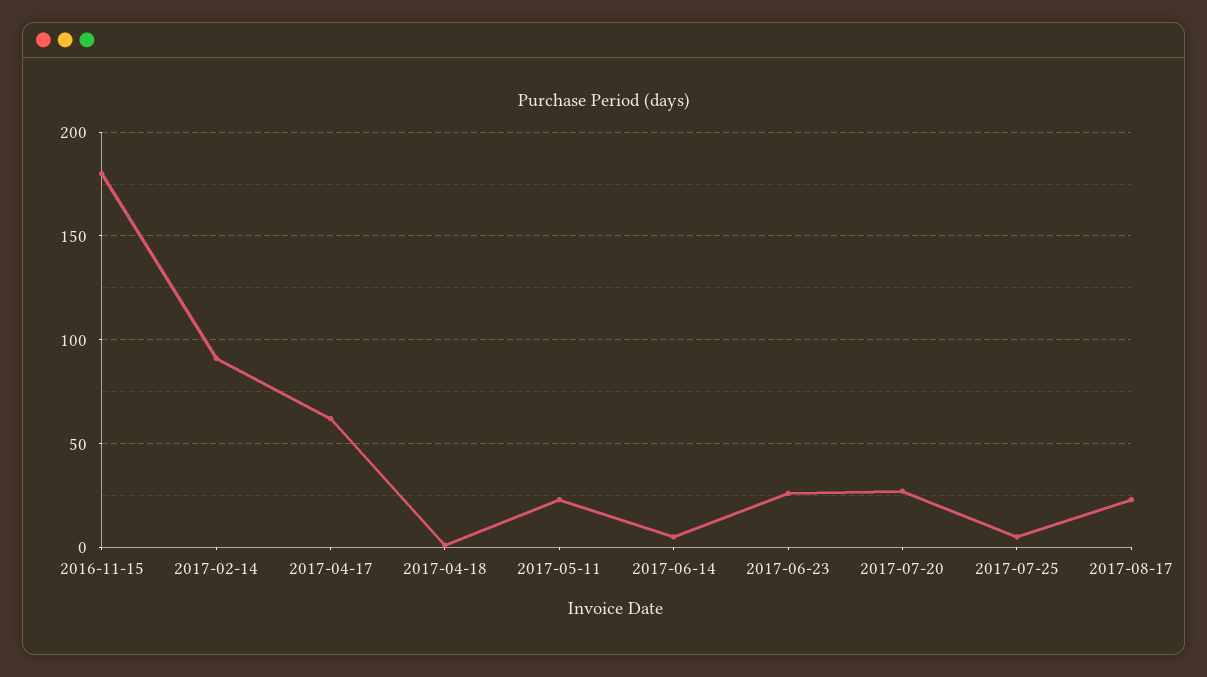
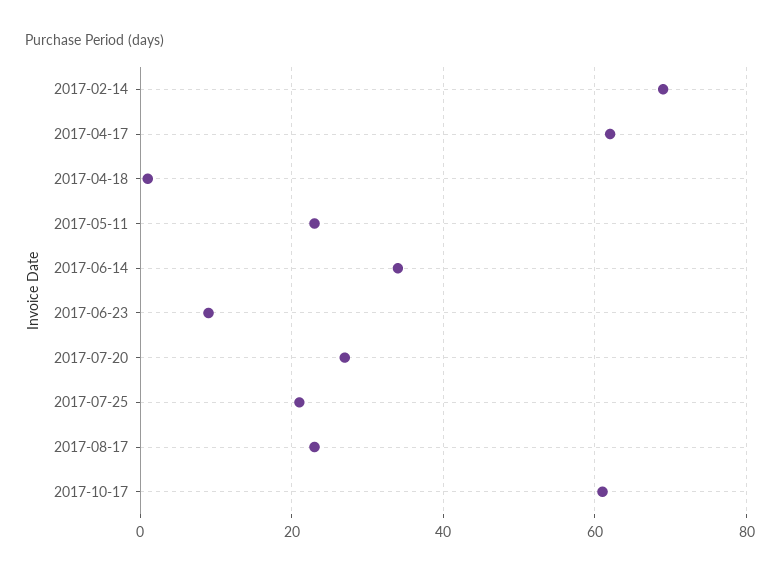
2016-11-15: 180 -> none
2017-02-14: 90 -> 70
2017-06-14: 5 -> 35
2017-06-23: 25 -> 10
2017-07-25: 5 -> 20
2017-10-17: none -> 60

